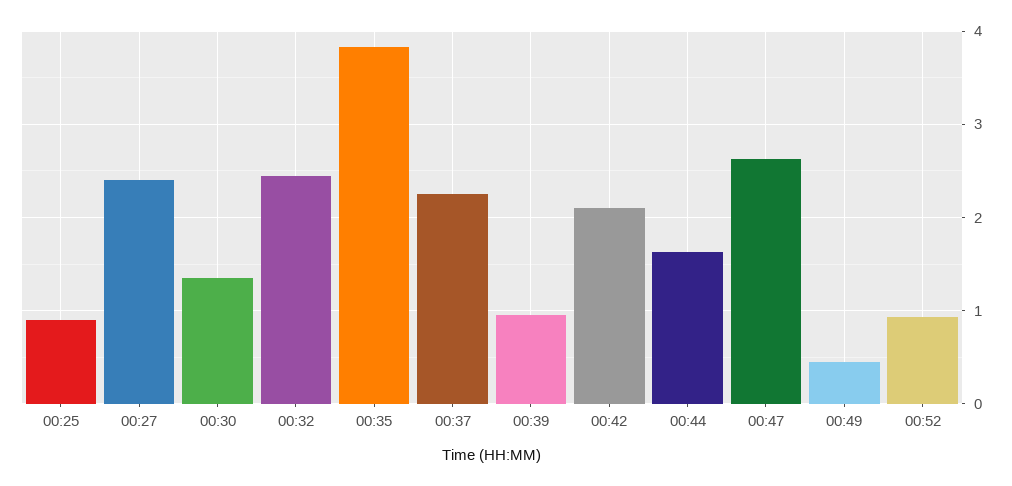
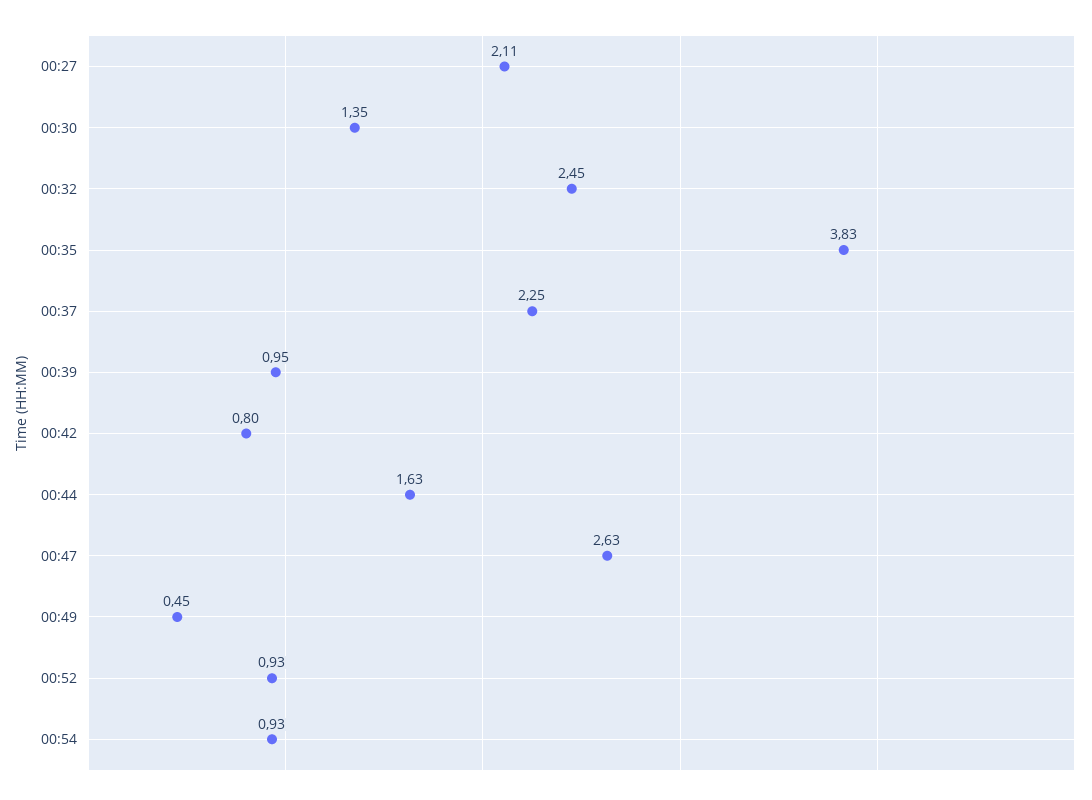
00:25: 0.9 -> none
00:27: 2.4 -> 2.11
00:42: 2.1 -> 0.8
00:54: none -> 0.93

